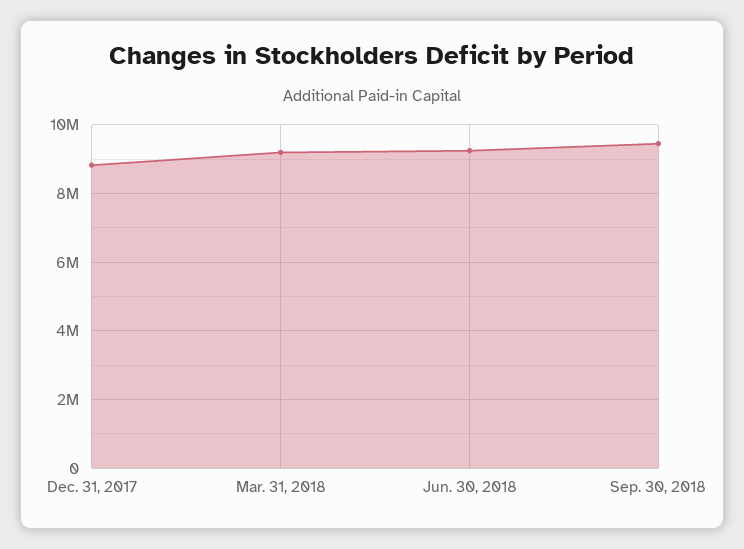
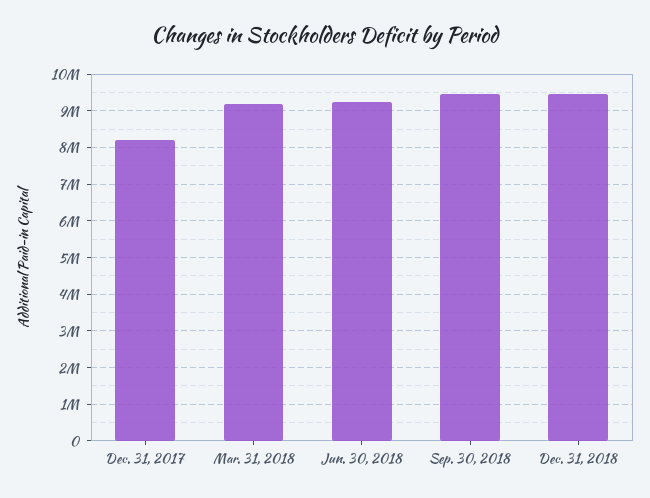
Dec. 31, 2017: 8800000 -> 8200000
Dec. 31, 2018: none -> 9400000

